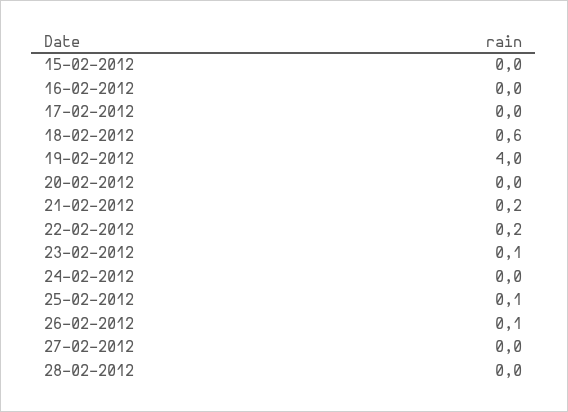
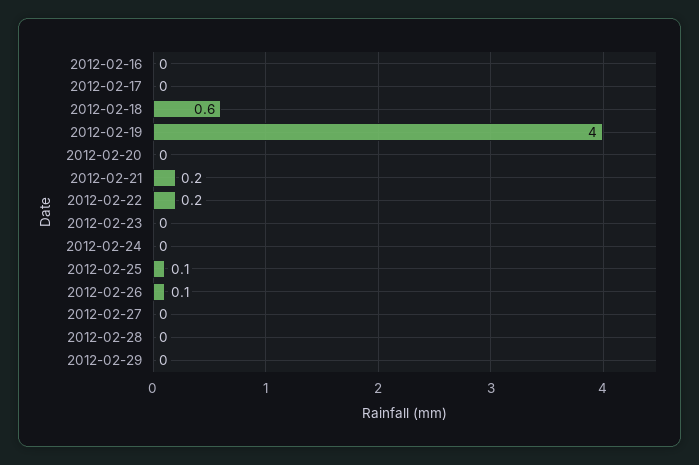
15-02-2012: 0 -> none
23-02-2012: 0.1 -> 0
2012-02-29: none -> 0

